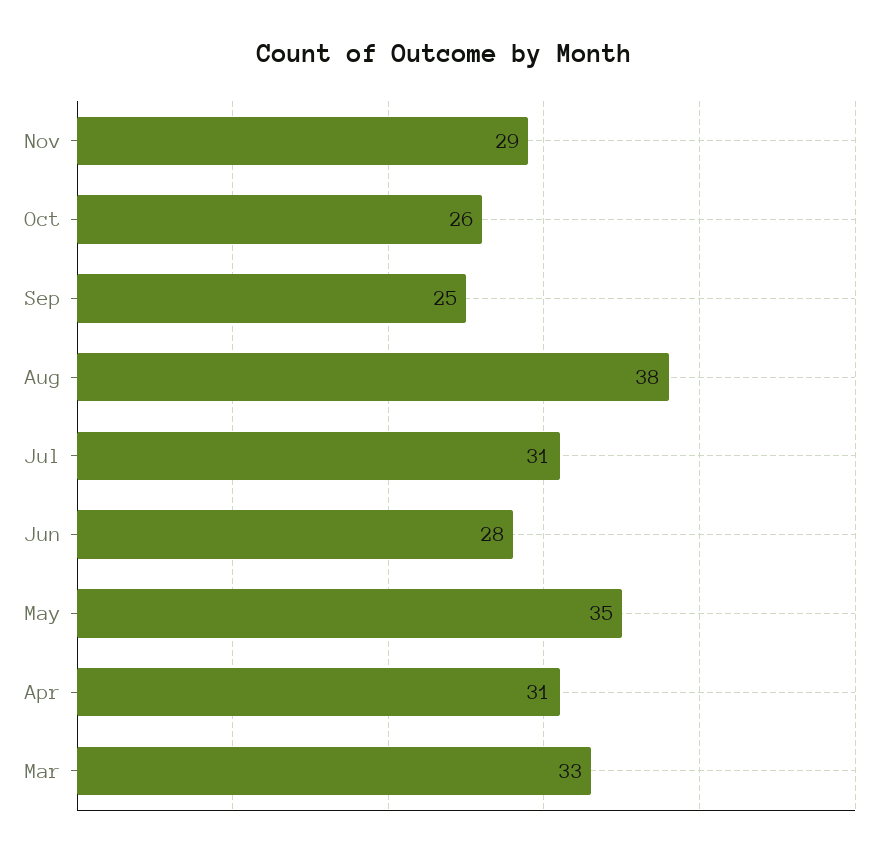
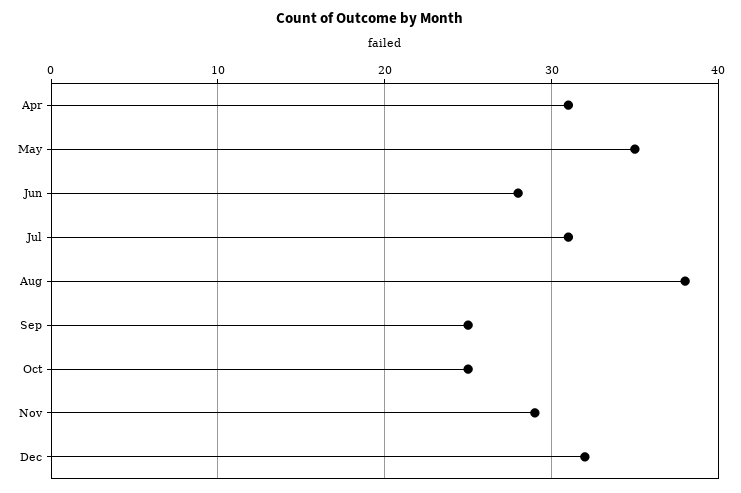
Oct: 26 -> 25
Mar: 33 -> none
Dec: none -> 32

